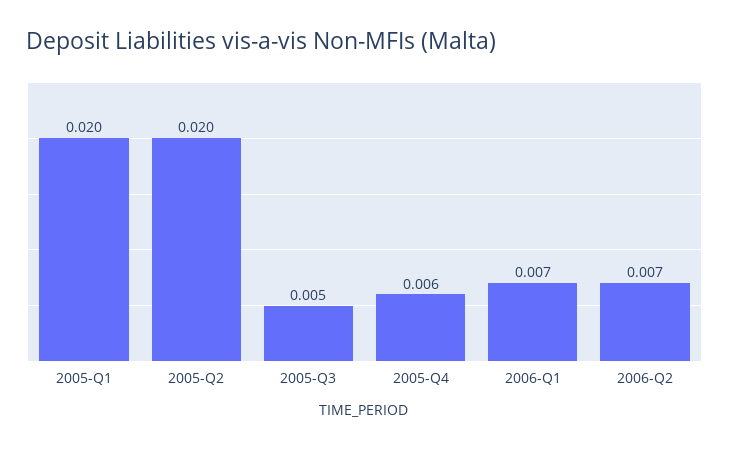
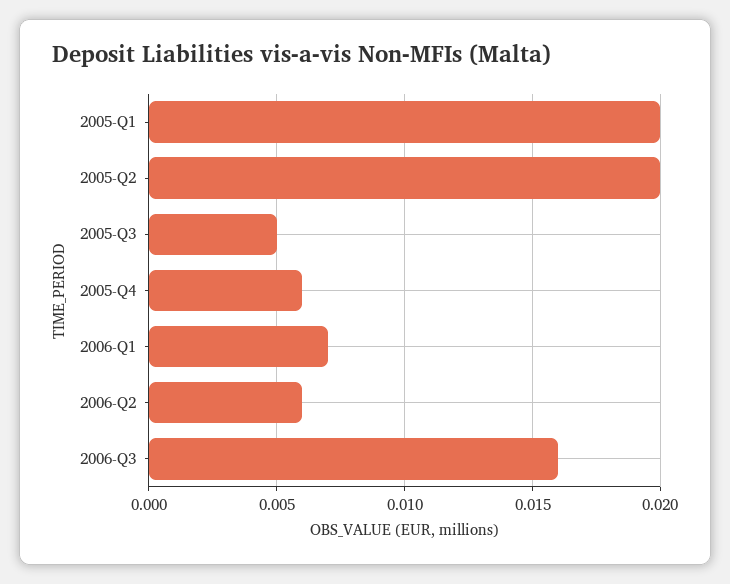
2006-Q2: 0.007 -> 0.006
2006-Q3: none -> 0.016

